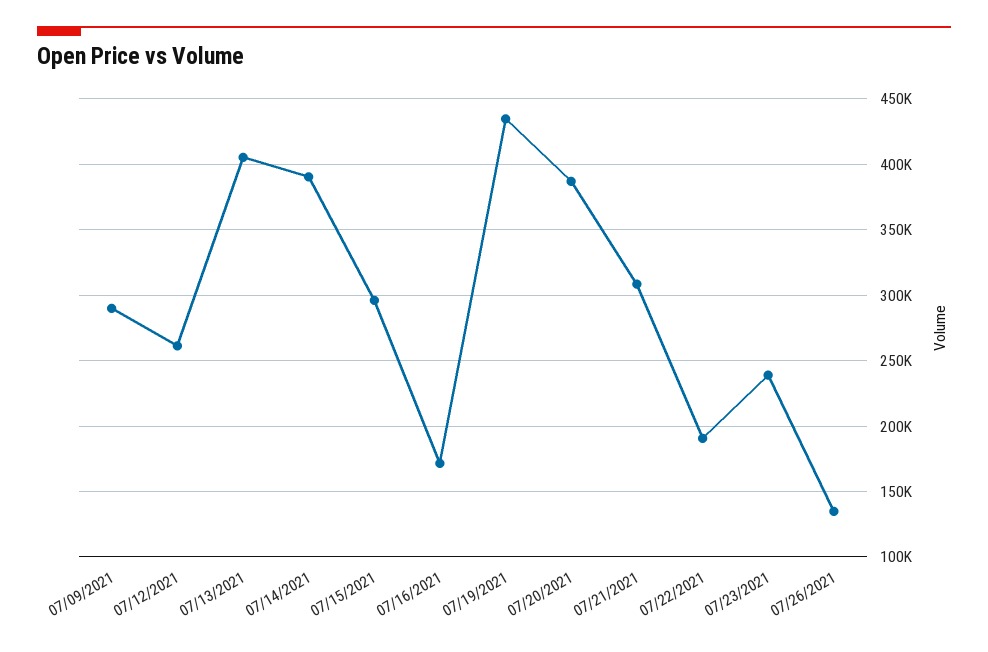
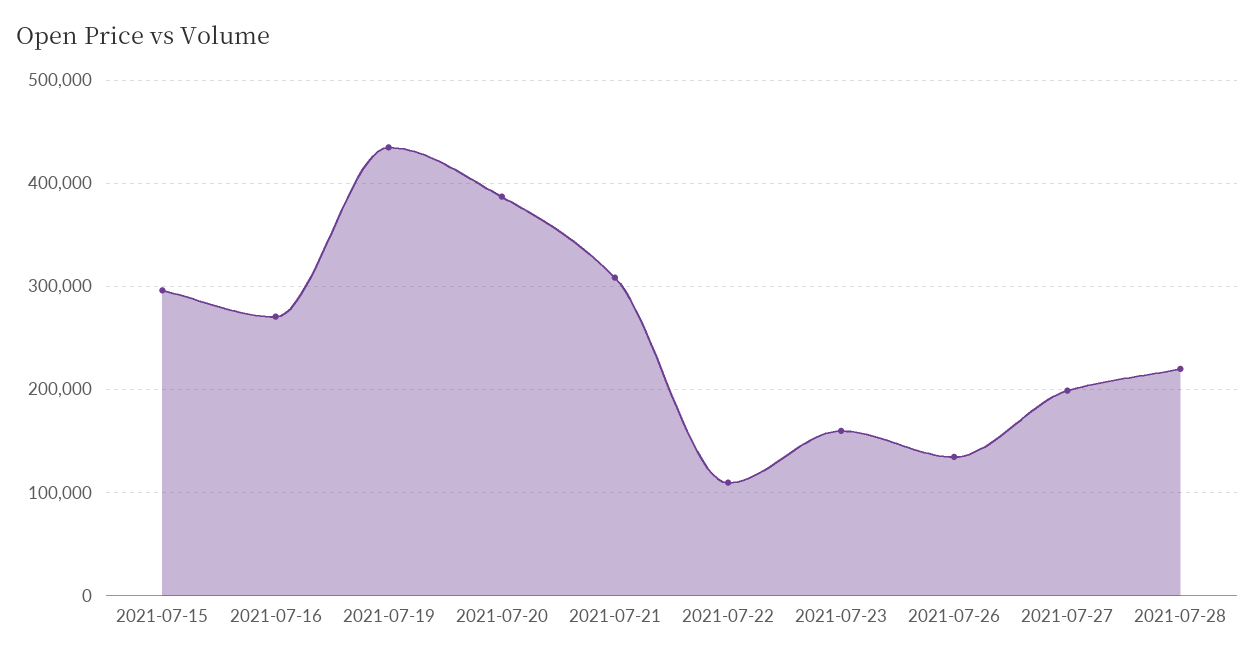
07/09/2021: 290000 -> none
07/12/2021: 260000 -> none
07/13/2021: 405000 -> none
07/14/2021: 390000 -> none
07/16/2021: 170000 -> 270000
07/22/2021: 190000 -> 110000
07/23/2021: 240000 -> 160000
2021-07-27: none -> 200000
2021-07-28: none -> 220000

